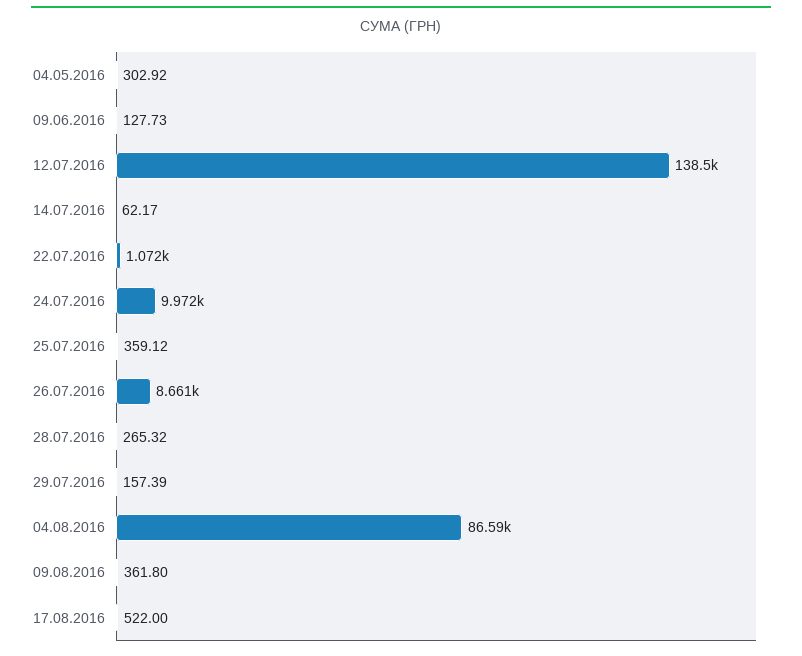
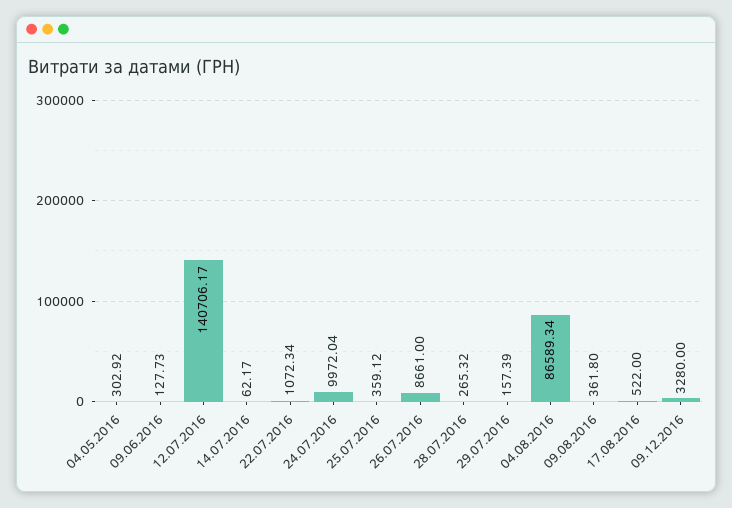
12.07.2016: 138500 -> 140706.17
09.12.2016: none -> 3280

